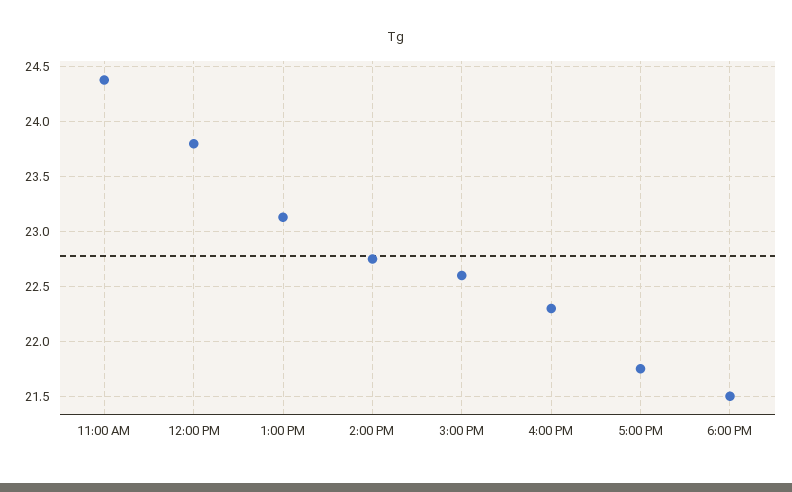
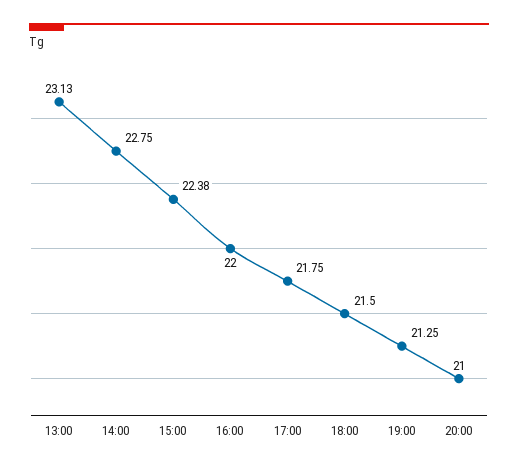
11:00 AM: 24.4 -> none
12:00 PM: 23.8 -> none
3:00 PM: 22.6 -> 22.38
4:00 PM: 22.3 -> 22
19:00: none -> 21.25
20:00: none -> 21

